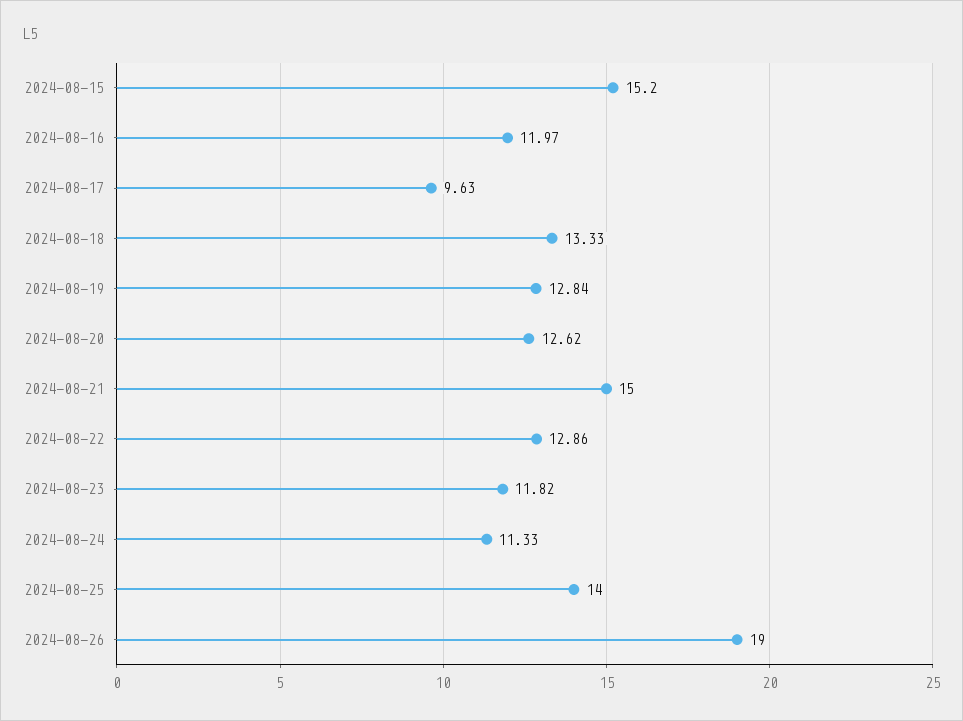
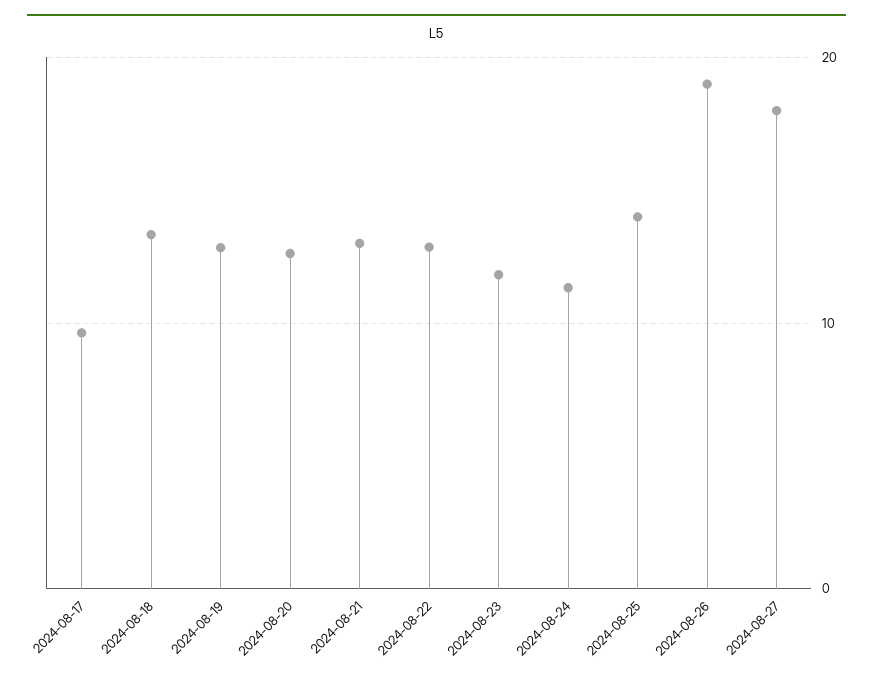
2024-08-15: 15.2 -> none
2024-08-16: 11.97 -> none
2024-08-21: 15 -> 13
2024-08-27: none -> 18

